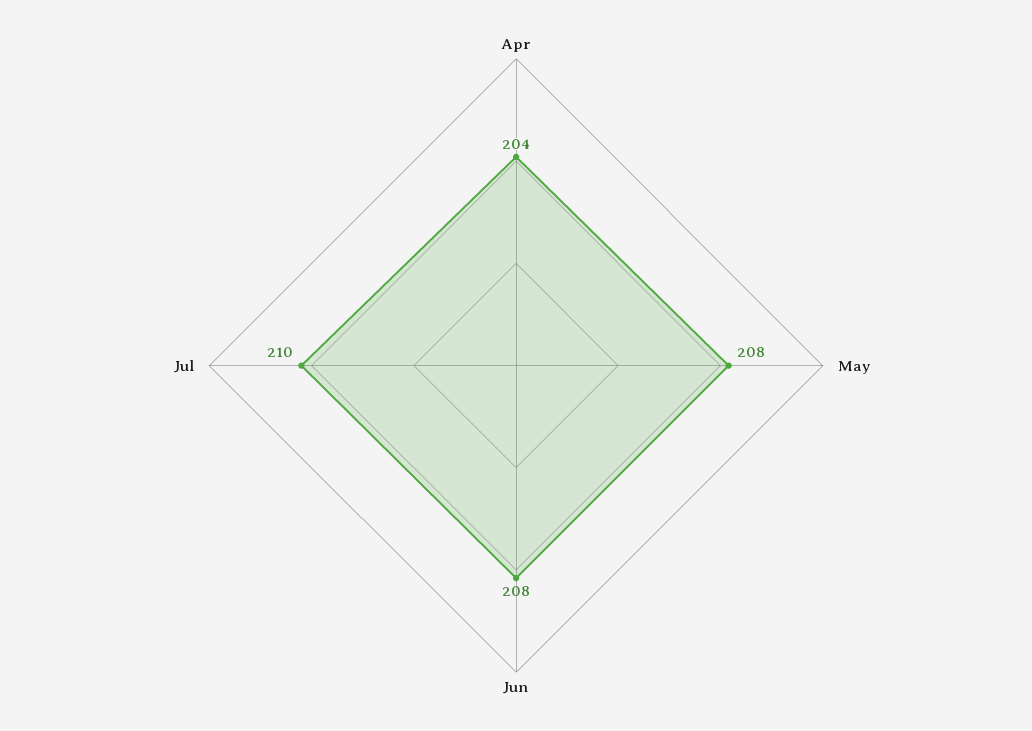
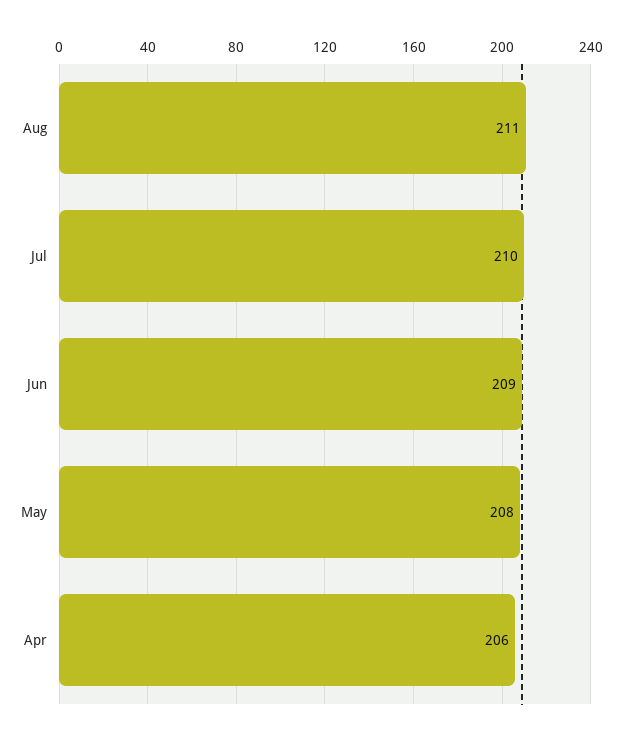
Apr: 204 -> 206
Jun: 208 -> 209
Aug: none -> 211

